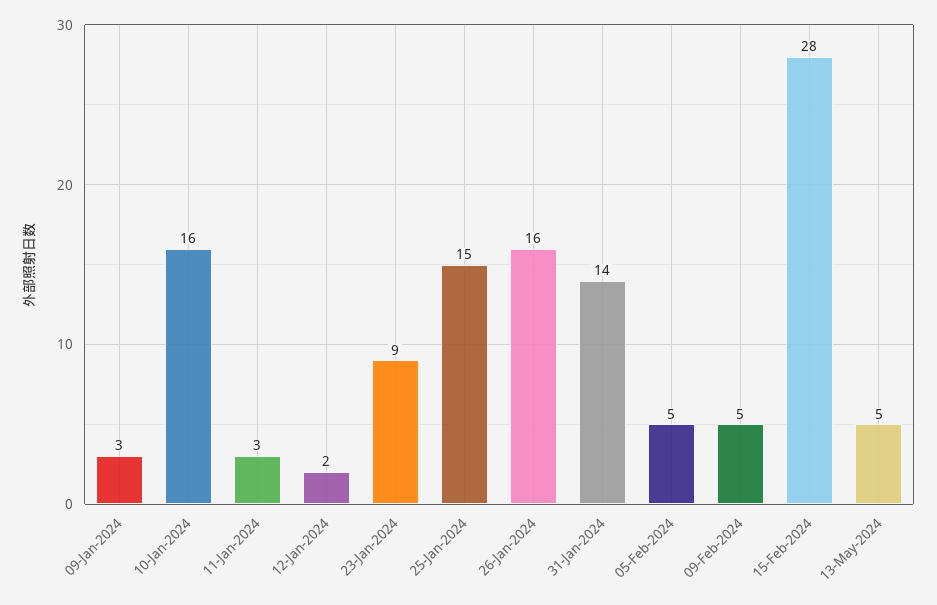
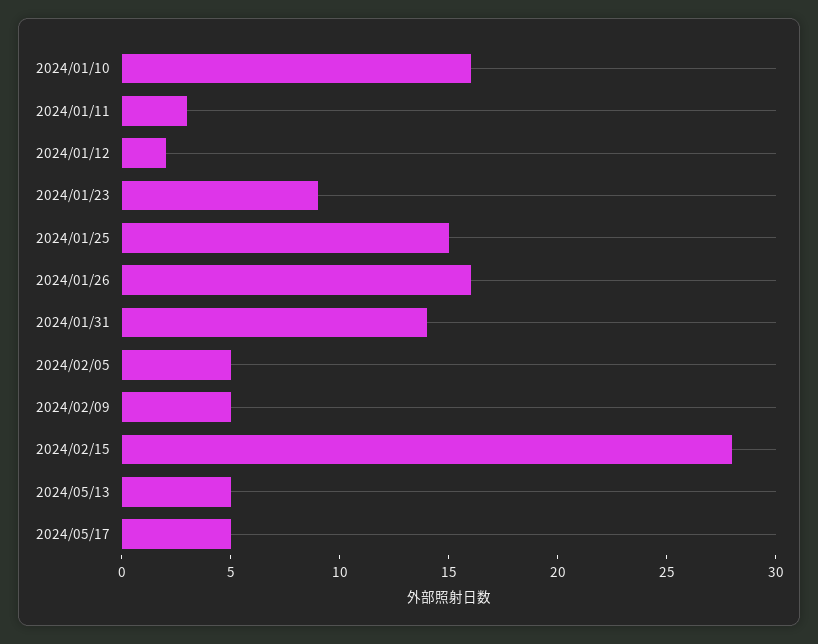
09-Jan-2024: 3 -> none
2024/05/17: none -> 5

